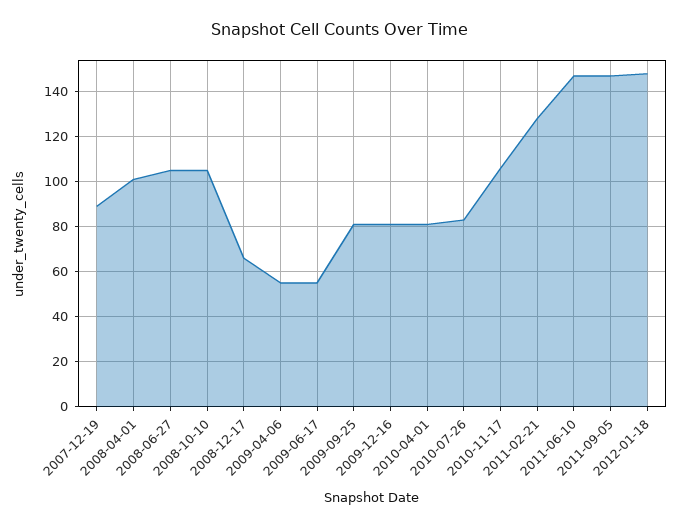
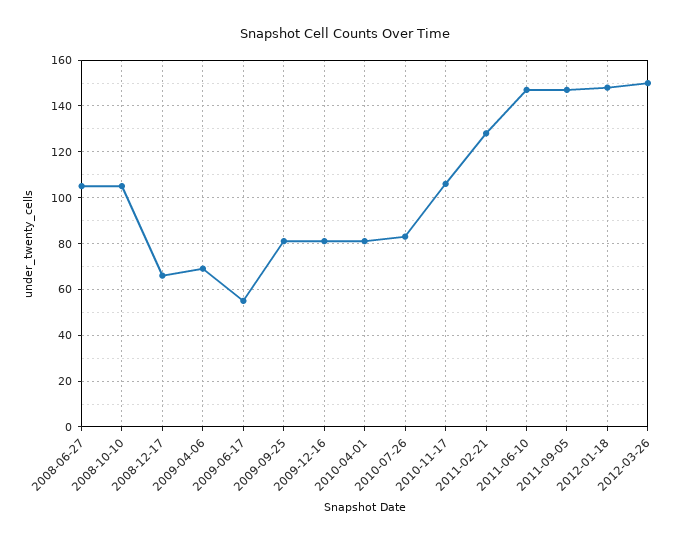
2007-12-19: 90 -> none
2008-04-01: 100 -> none
2009-04-06: 55 -> 70
2012-03-26: none -> 150

